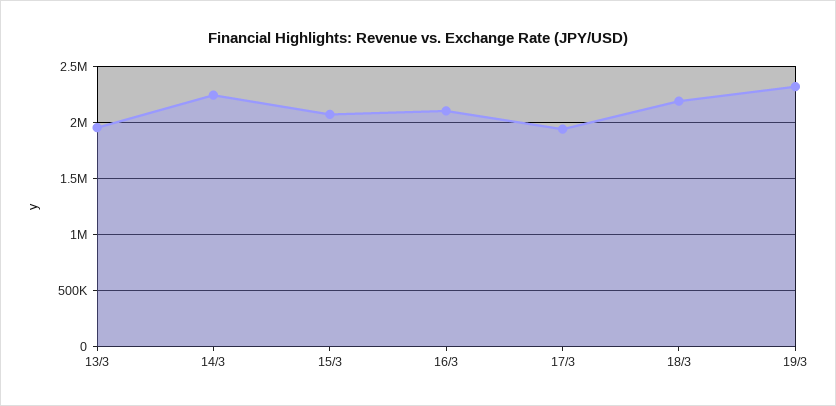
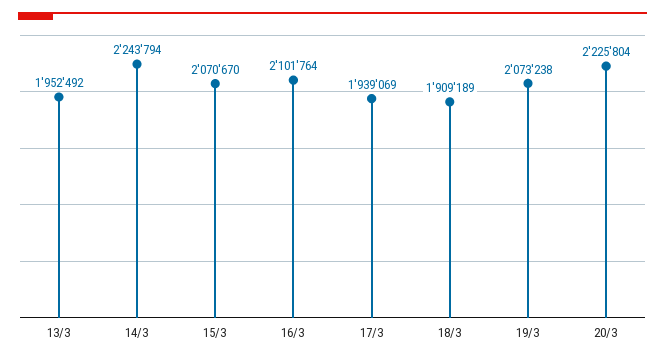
18/3: 2200000 -> 1909189
19/3: 2300000 -> 2073238
20/3: none -> 2225804

